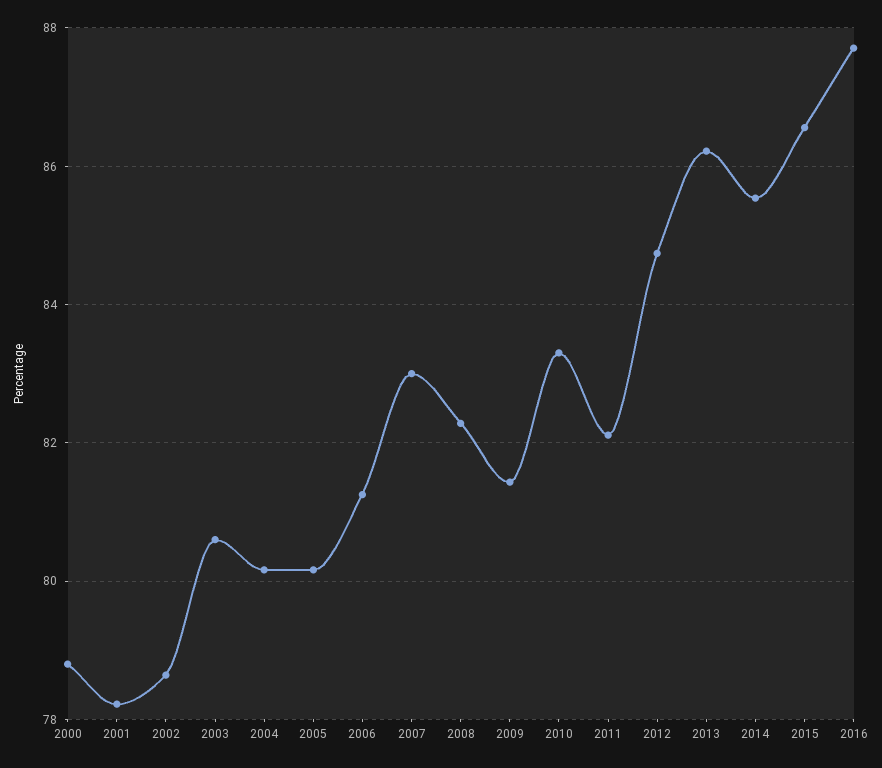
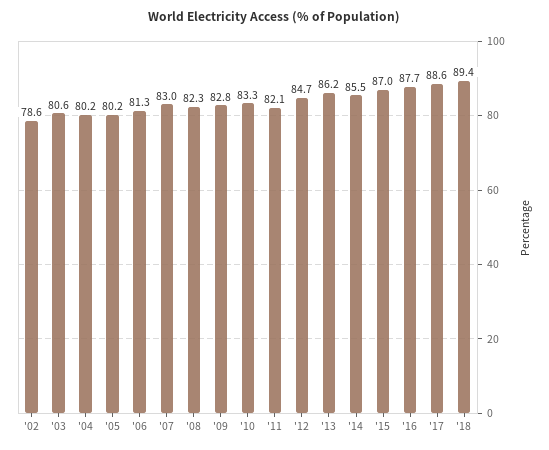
2000: 78.8 -> none
2001: 78.2 -> none
2009: 81.4 -> 82.8
2015: 86.6 -> 87
'17: none -> 88.6
'18: none -> 89.4

